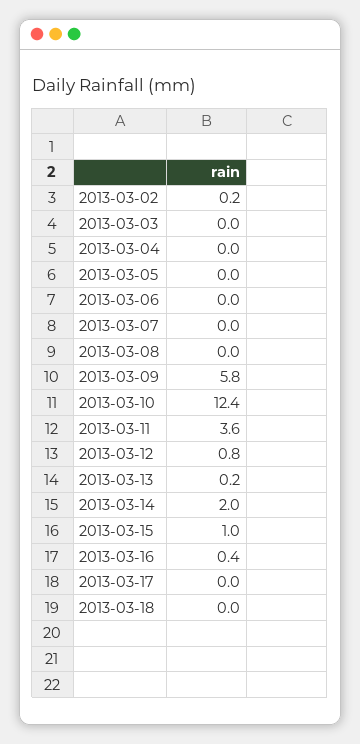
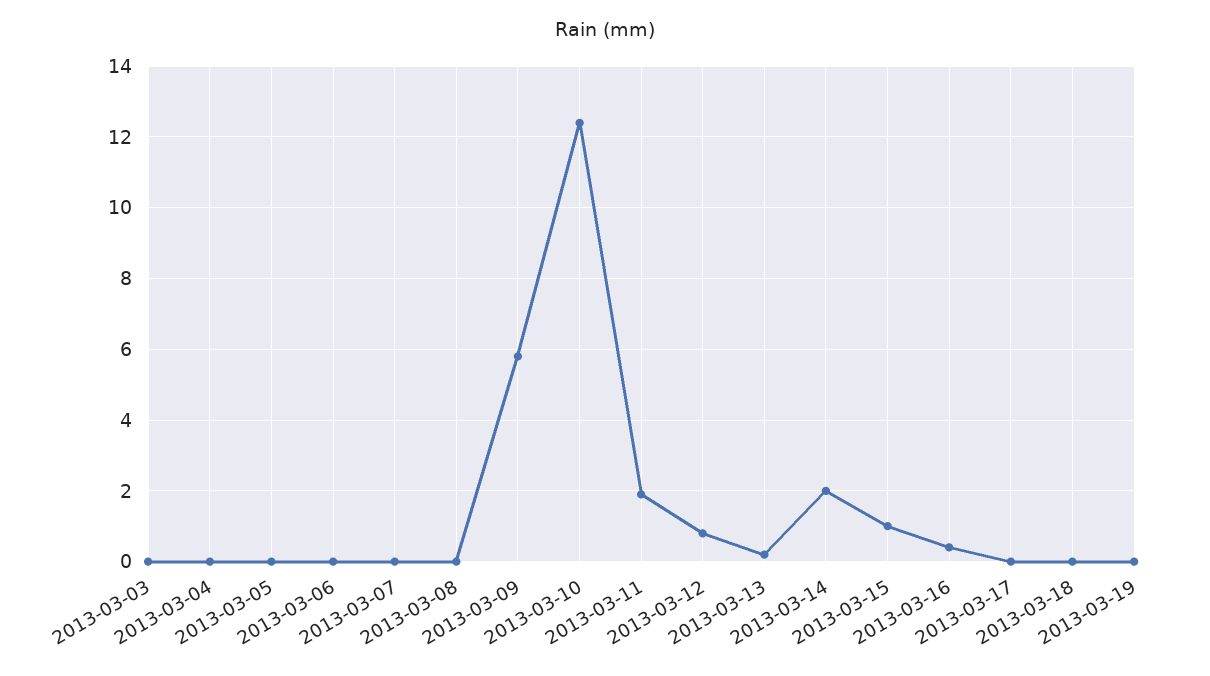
2013-03-02: 0.2 -> none
2013-03-11: 3.6 -> 2
2013-03-19: none -> 0

